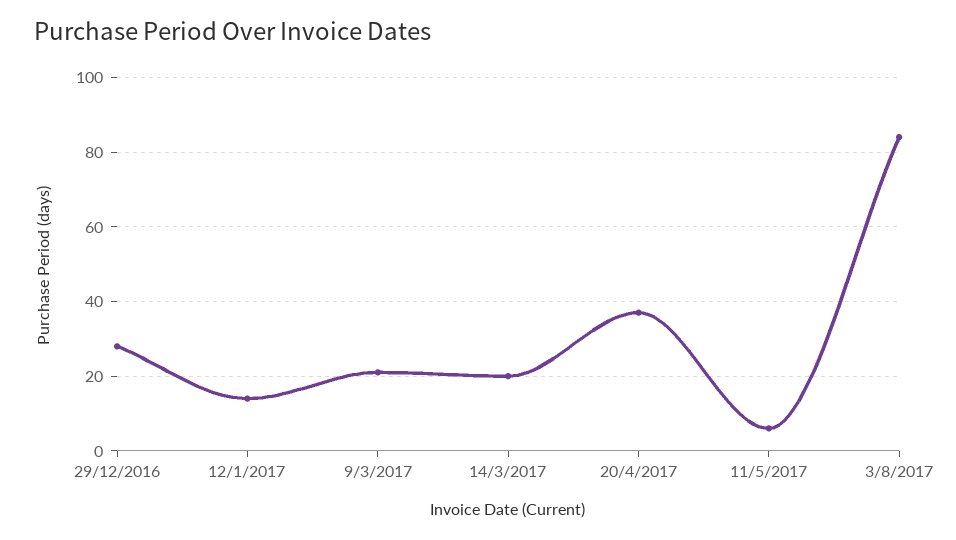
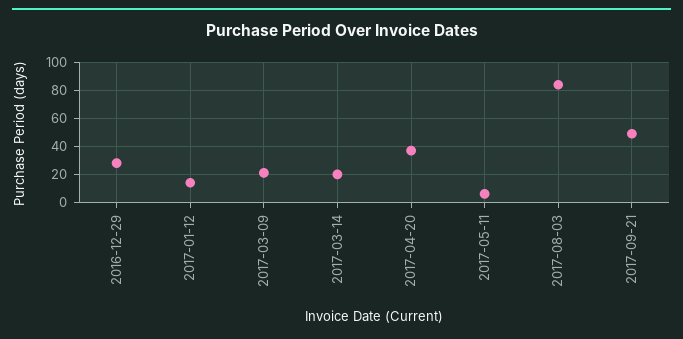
2017-09-21: none -> 50

